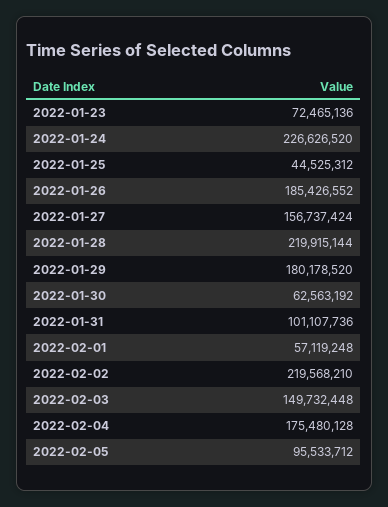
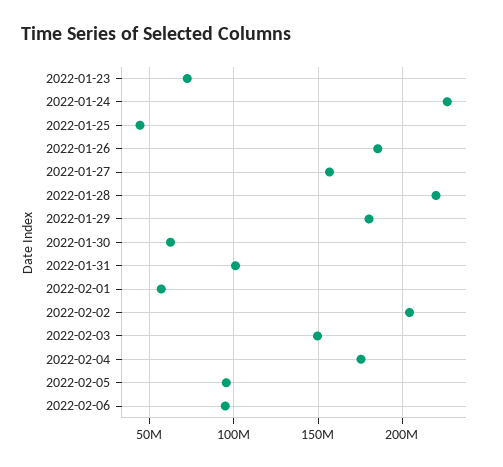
2022-02-02: 219568210 -> 205000000
2022-02-06: none -> 95000000

